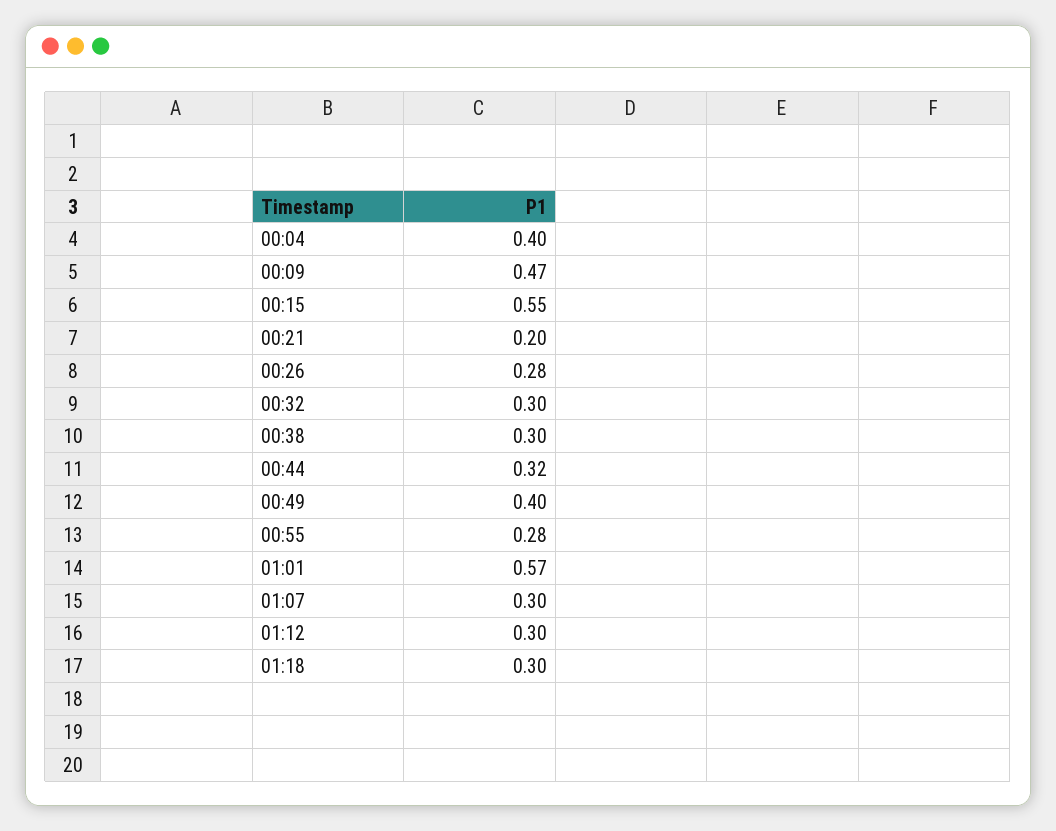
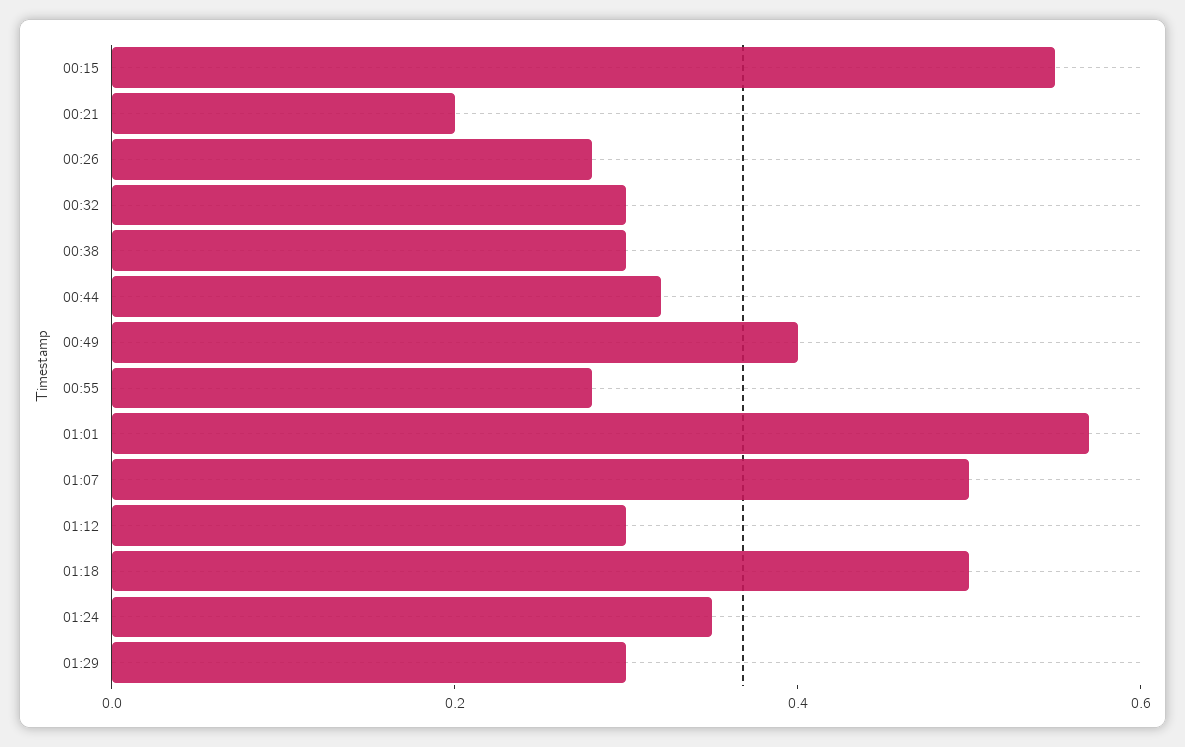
00:04: 0.4 -> none
00:09: 0.47 -> none
01:07: 0.3 -> 0.5
01:18: 0.3 -> 0.5
01:24: none -> 0.35
01:29: none -> 0.3

